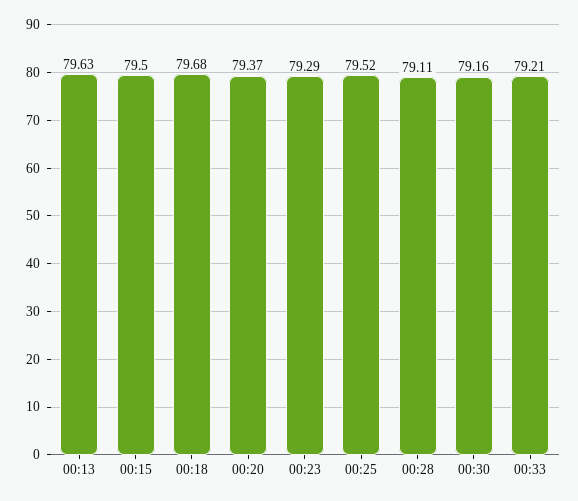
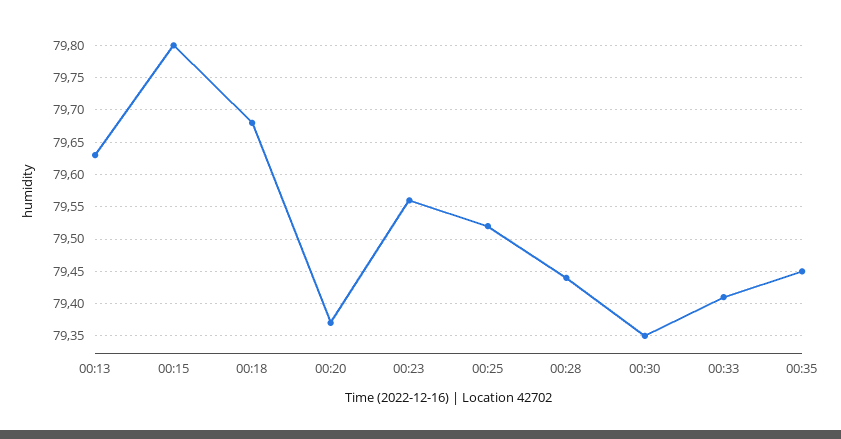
00:15: 79.5 -> 79.8
00:23: 79.29 -> 79.56
00:28: 79.11 -> 79.44
00:30: 79.16 -> 79.35
00:33: 79.21 -> 79.41
00:35: none -> 79.45

